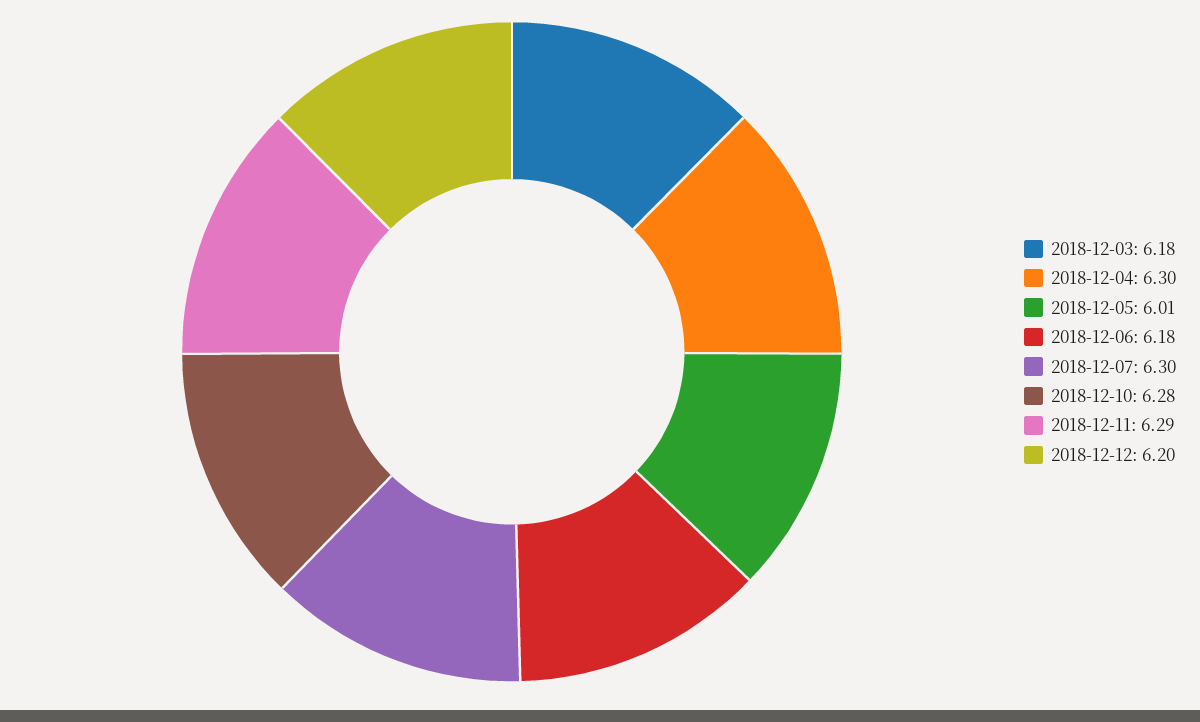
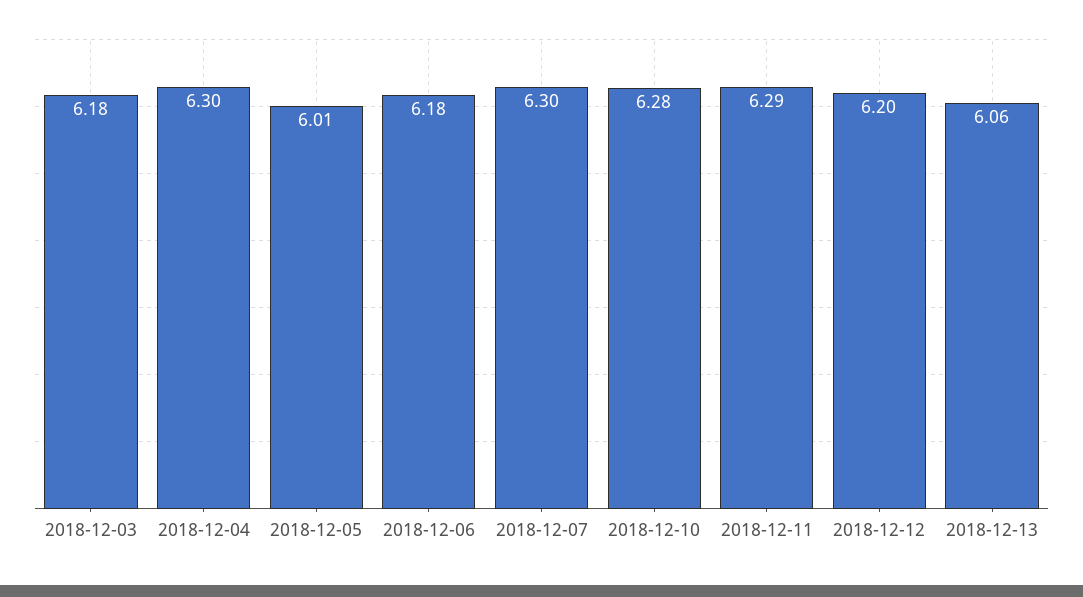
2018-12-13: none -> 6.06

